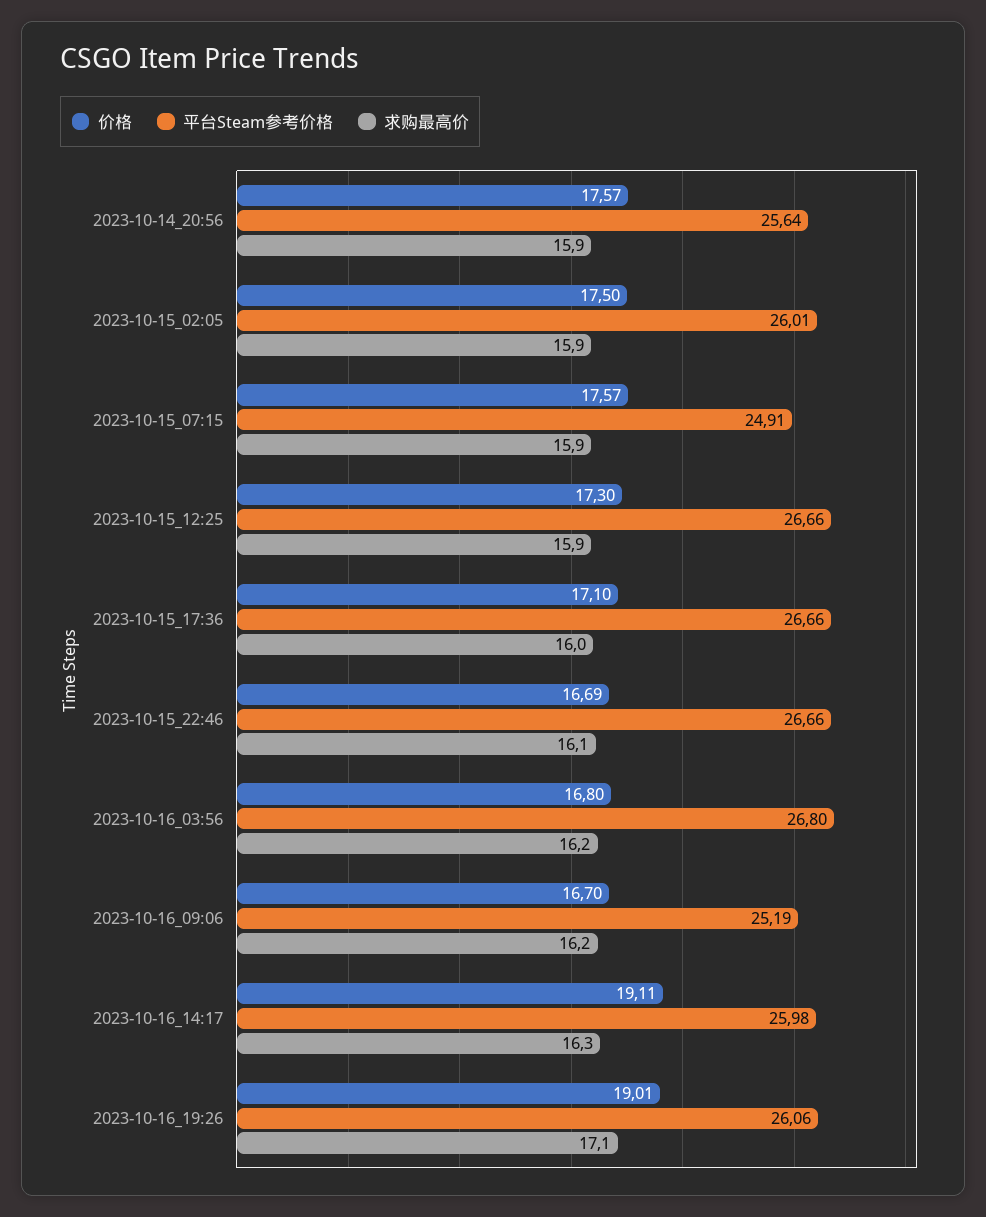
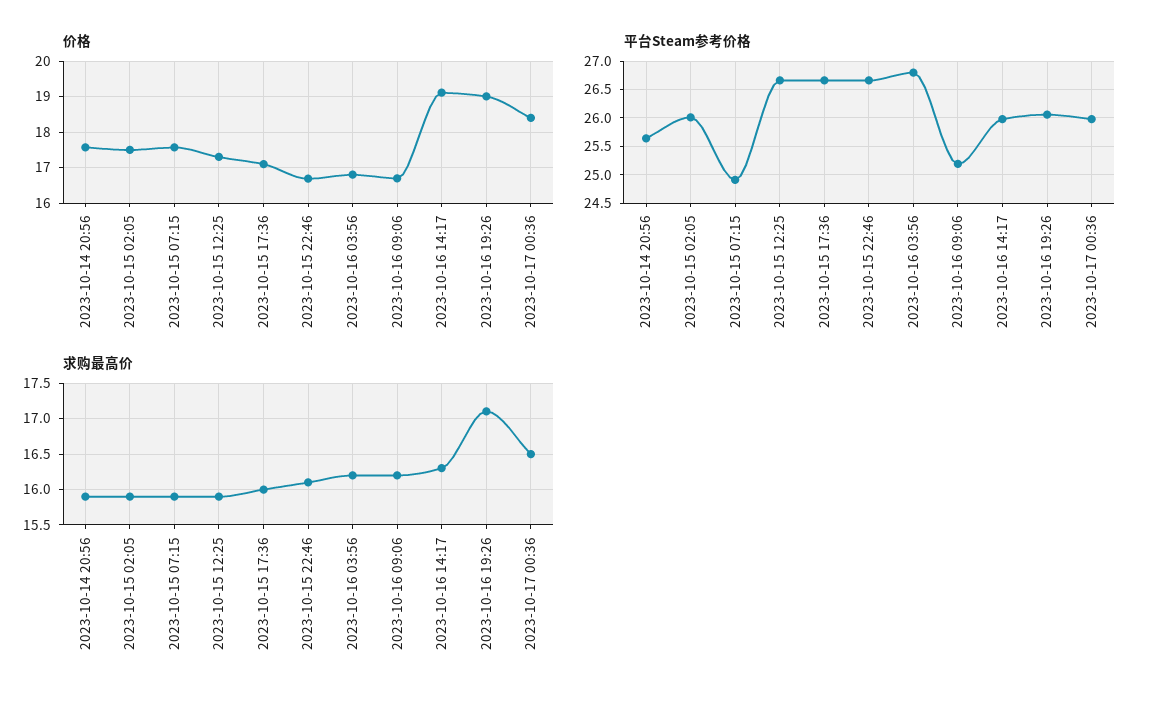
价格, 2023-10-17 00:36: none -> 18.4
平台Steam参考价格, 2023-10-17 00:36: none -> 26
求购最高价, 2023-10-17 00:36: none -> 16.5

